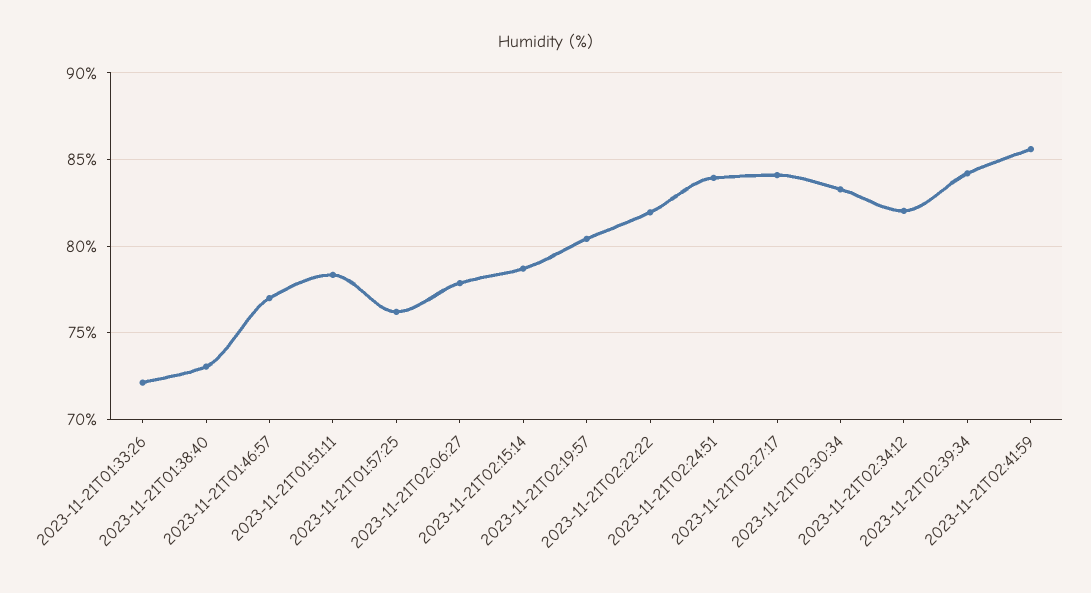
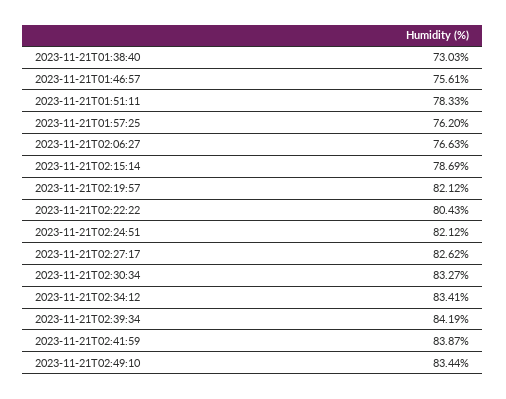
2023-11-21T01:33:26: 72 -> none
2023-11-21T01:46:57: 77 -> 75.61
2023-11-21T02:06:27: 78 -> 76.63
2023-11-21T02:19:57: 80.5 -> 82.12
2023-11-21T02:22:22: 82 -> 80.43
2023-11-21T02:24:51: 84 -> 82.12
2023-11-21T02:27:17: 84 -> 82.62
2023-11-21T02:34:12: 82 -> 83.41
2023-11-21T02:41:59: 85.5 -> 83.87
2023-11-21T02:49:10: none -> 83.44

